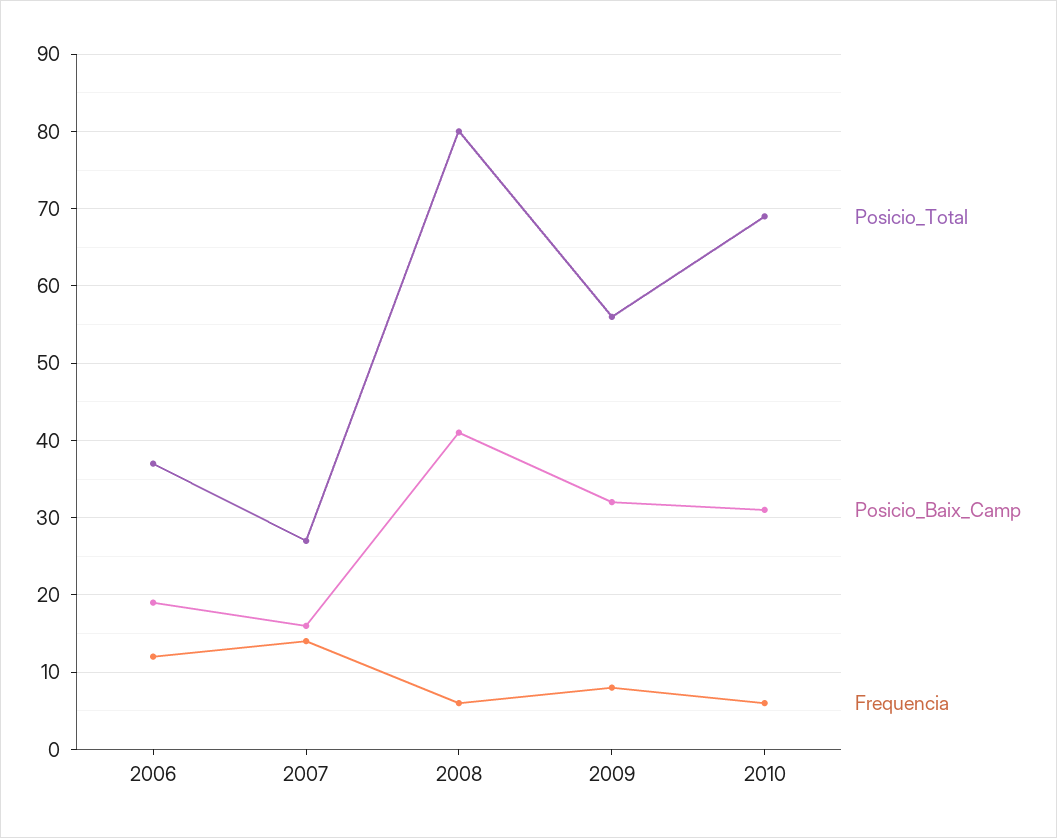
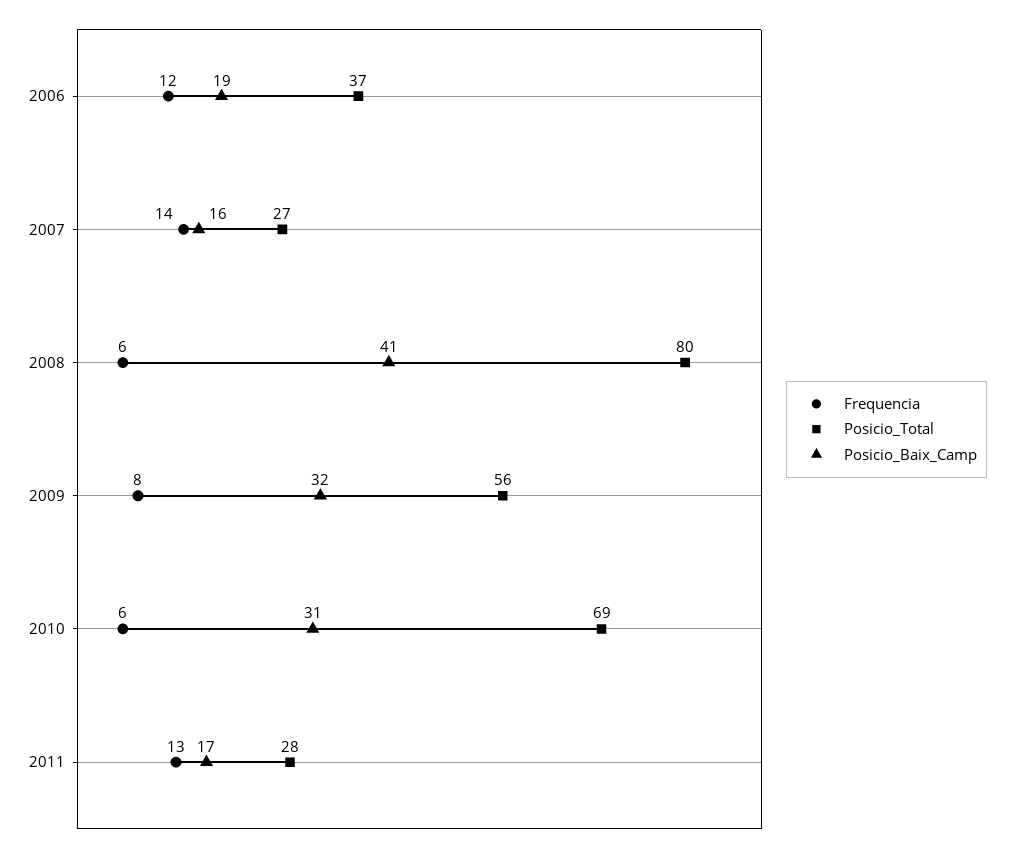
Frequencia, 2011: none -> 13
Posicio_Total, 2011: none -> 28
Posicio_Baix_Camp, 2011: none -> 17

